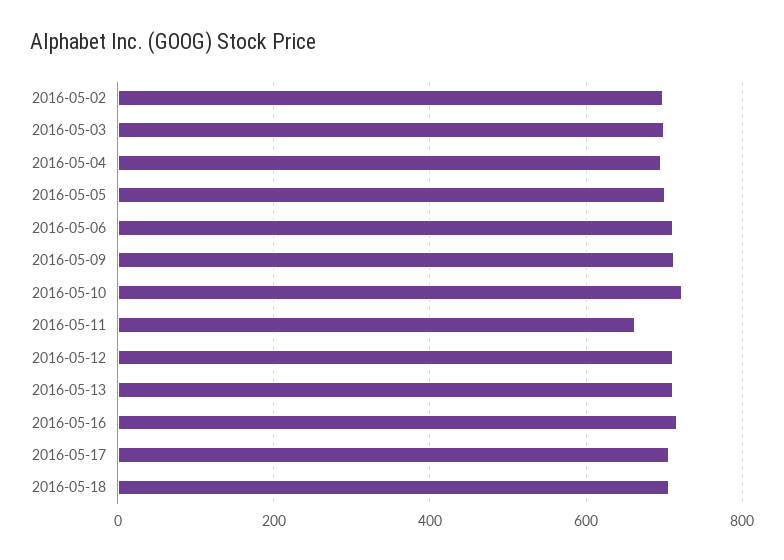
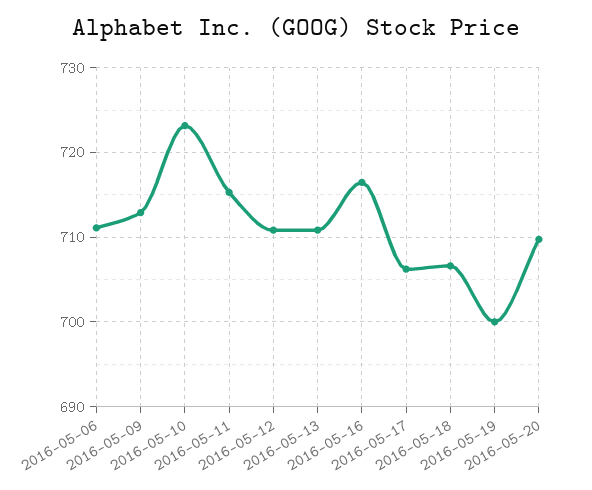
2016-05-02: 700 -> none
2016-05-03: 700 -> none
2016-05-04: 700 -> none
2016-05-05: 700 -> none
2016-05-11: 660 -> 715
2016-05-19: none -> 700
2016-05-20: none -> 710

